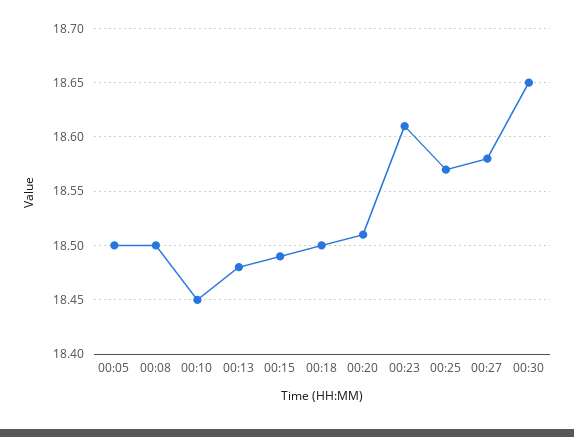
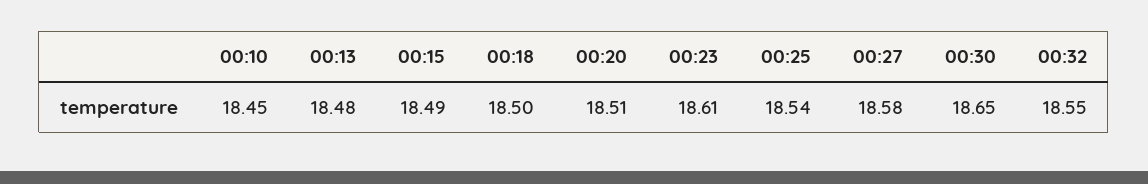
00:05: 18.5 -> none
00:08: 18.5 -> none
00:25: 18.57 -> 18.54
00:32: none -> 18.55

